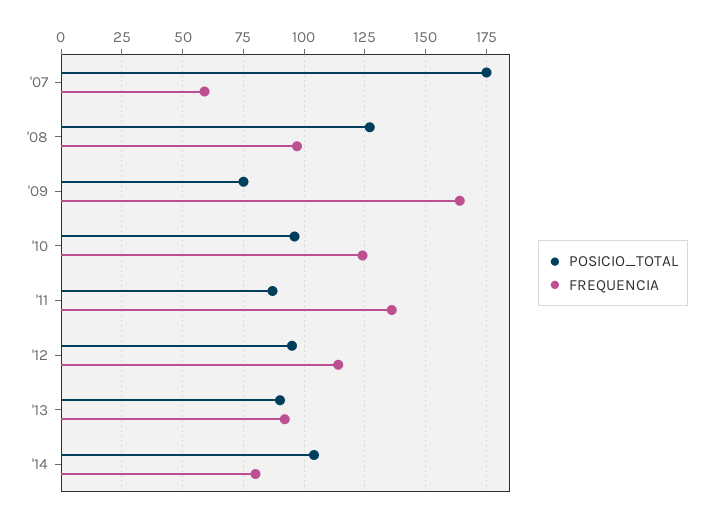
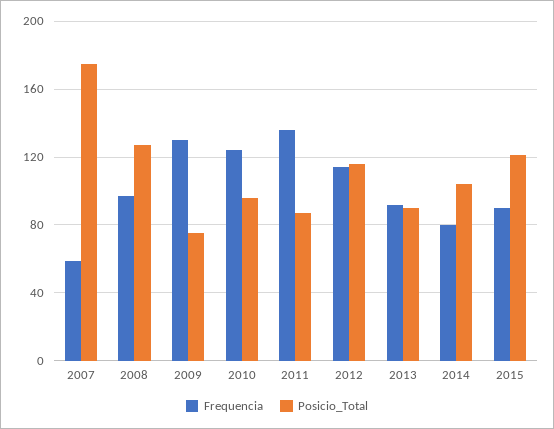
FREQUENCIA, '09: 165 -> 130
POSICIO_TOTAL, '12: 95 -> 115
FREQUENCIA, 2015: none -> 90
POSICIO_TOTAL, 2015: none -> 120

